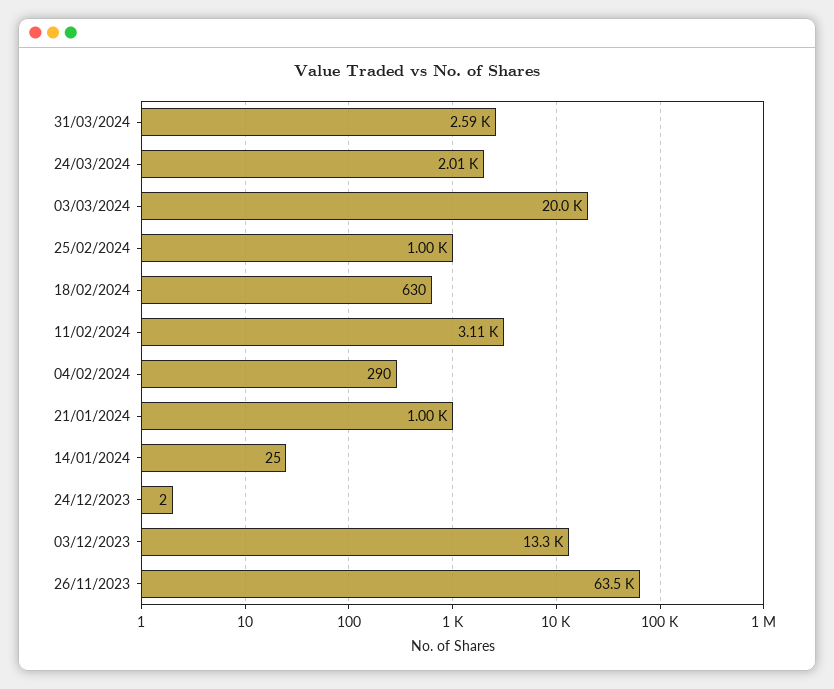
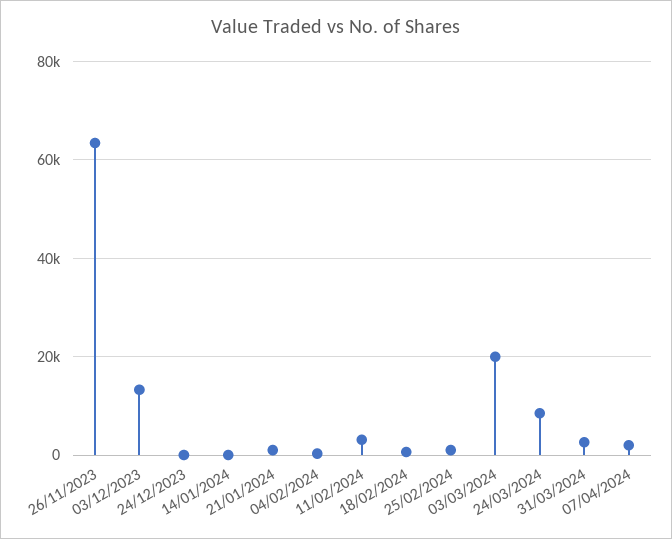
24/03/2024: 2010 -> 8000
07/04/2024: none -> 2000

